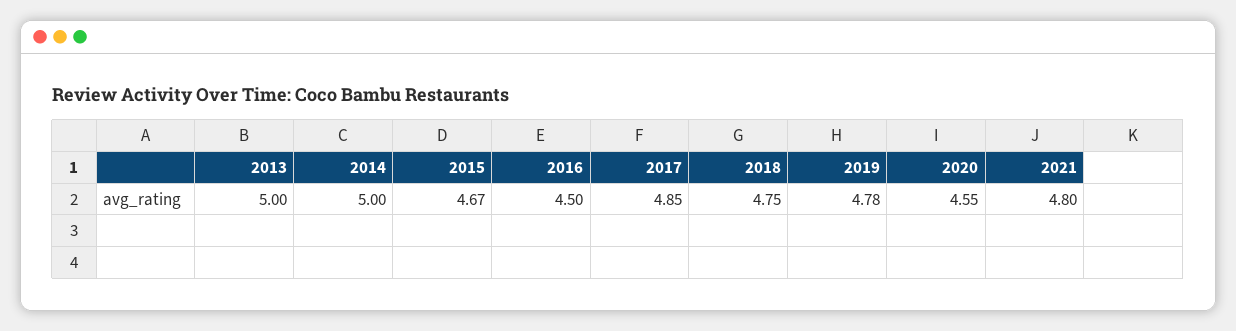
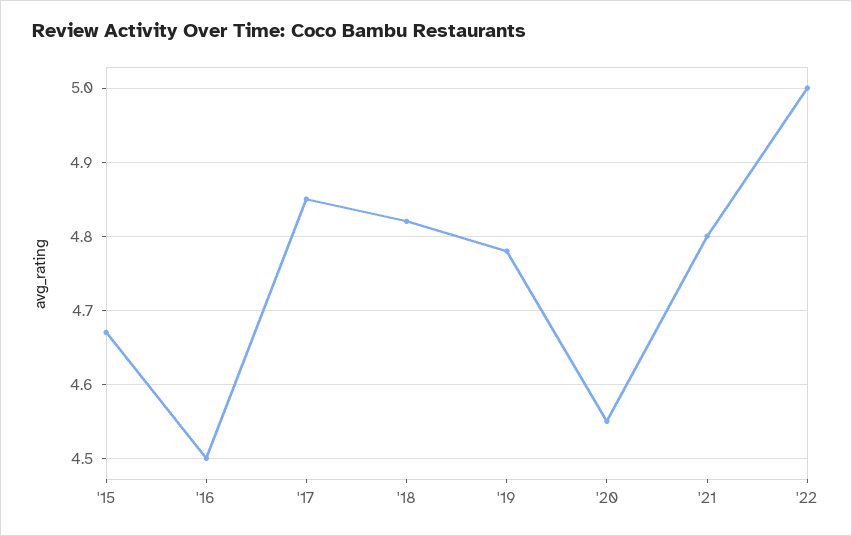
2013: 5 -> none
2014: 5 -> none
2018: 4.75 -> 4.82
'22: none -> 5

